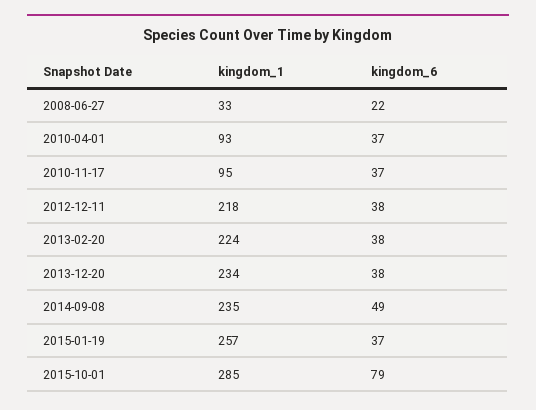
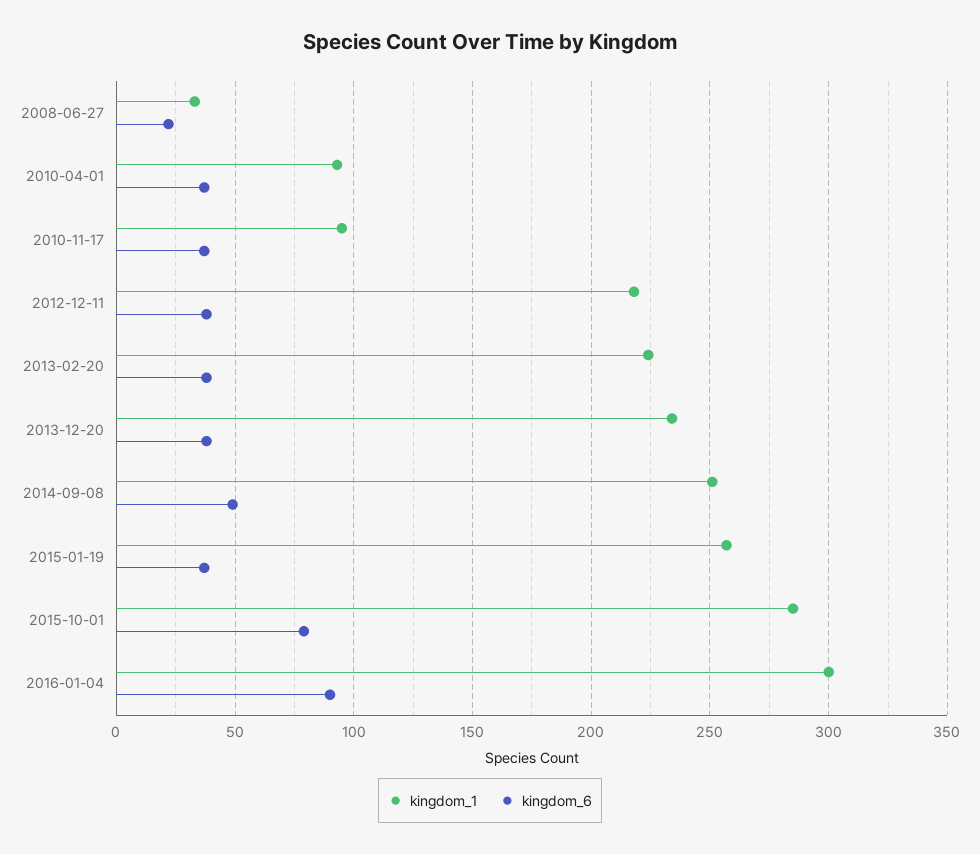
kingdom_1, 2014-09-08: 235 -> 250
kingdom_1, 2016-01-04: none -> 300
kingdom_6, 2016-01-04: none -> 90

